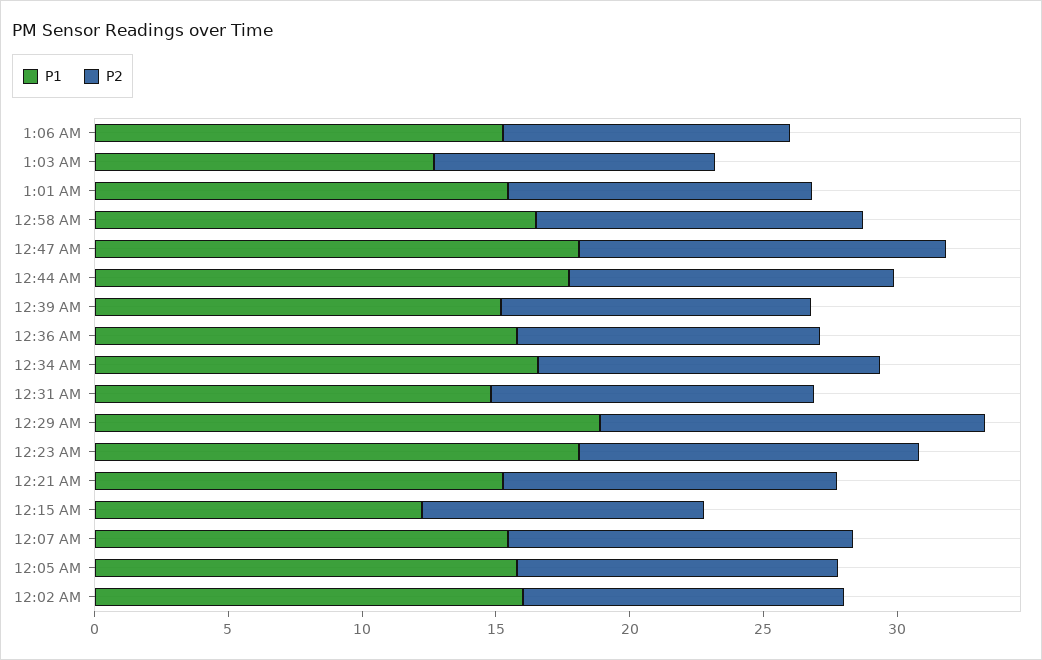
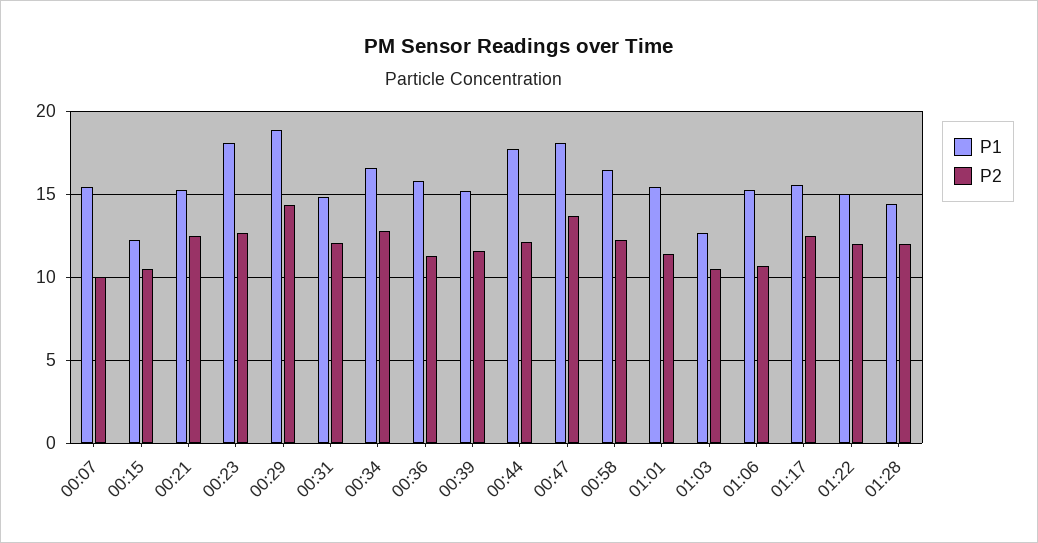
P2, 12:07 AM: 13 -> 10
P1, 12:05 AM: 16 -> none
P2, 12:05 AM: 12 -> none
P1, 12:02 AM: 16 -> none
P2, 12:02 AM: 12 -> none
P1, 01:17: none -> 15.5
P2, 01:17: none -> 12.5
P1, 01:22: none -> 15
P2, 01:22: none -> 12
P1, 01:28: none -> 14.5
P2, 01:28: none -> 12

